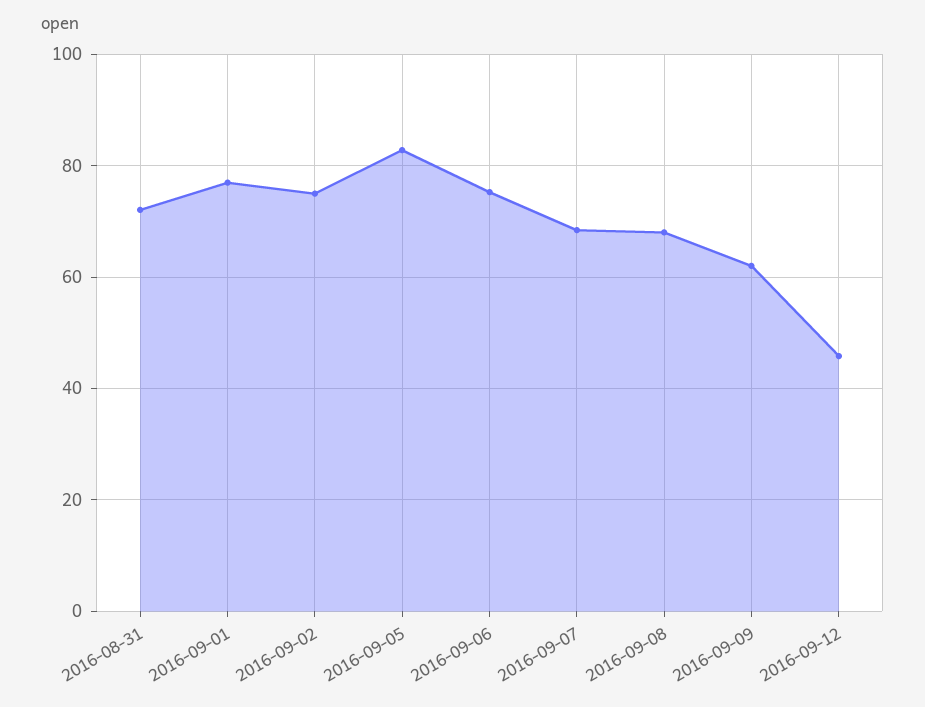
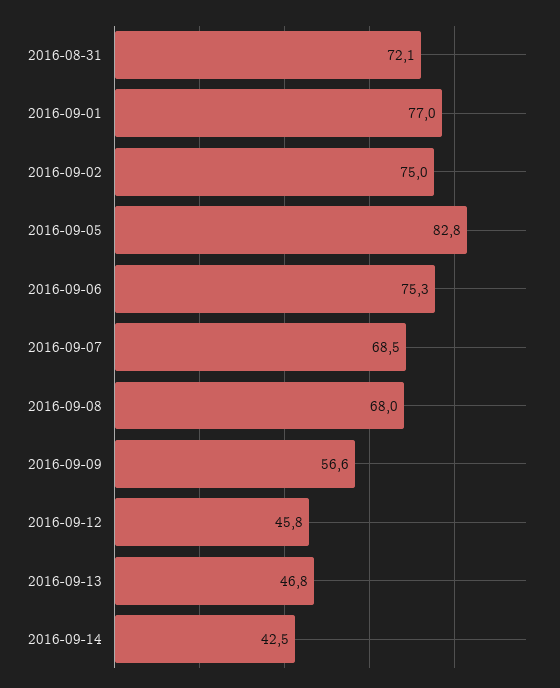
2016-09-09: 62 -> 56.6
2016-09-13: none -> 46.8
2016-09-14: none -> 42.5

